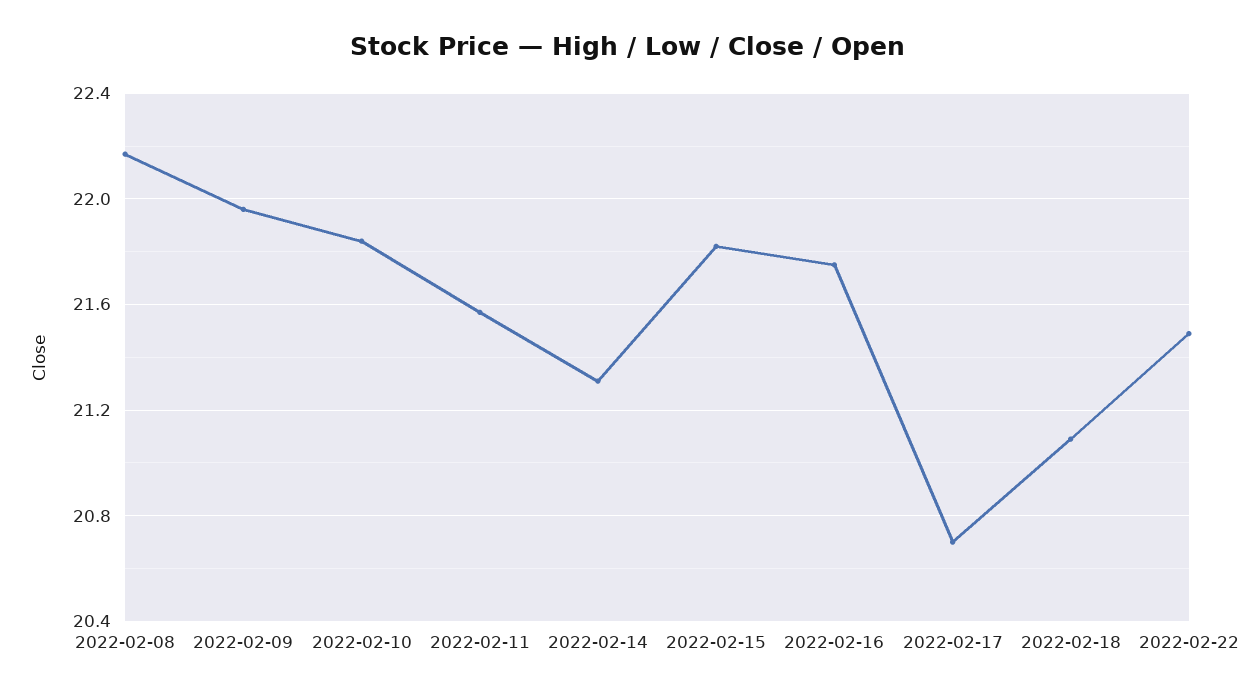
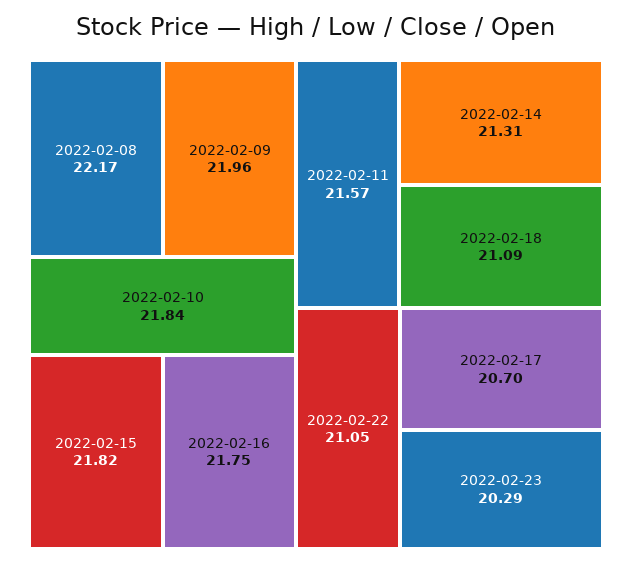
2022-02-22: 21.5 -> 21.05
2022-02-23: none -> 20.29

